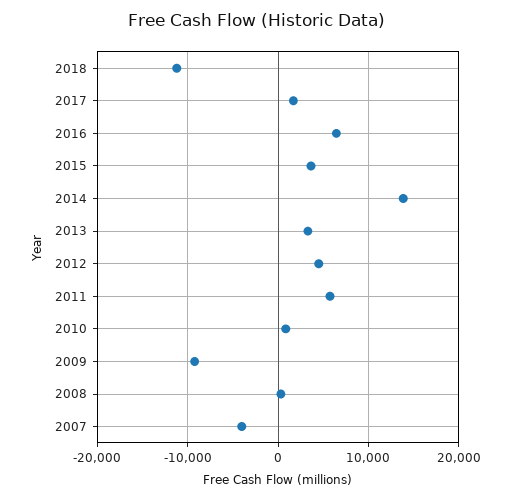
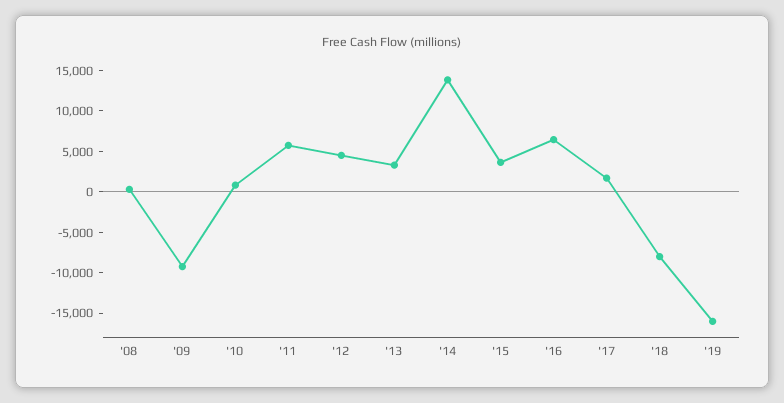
2018: -11000 -> -8000
2007: -4000 -> none
'19: none -> -16000

